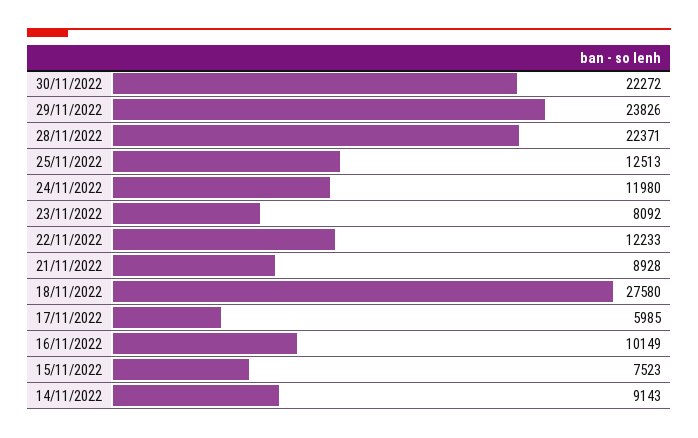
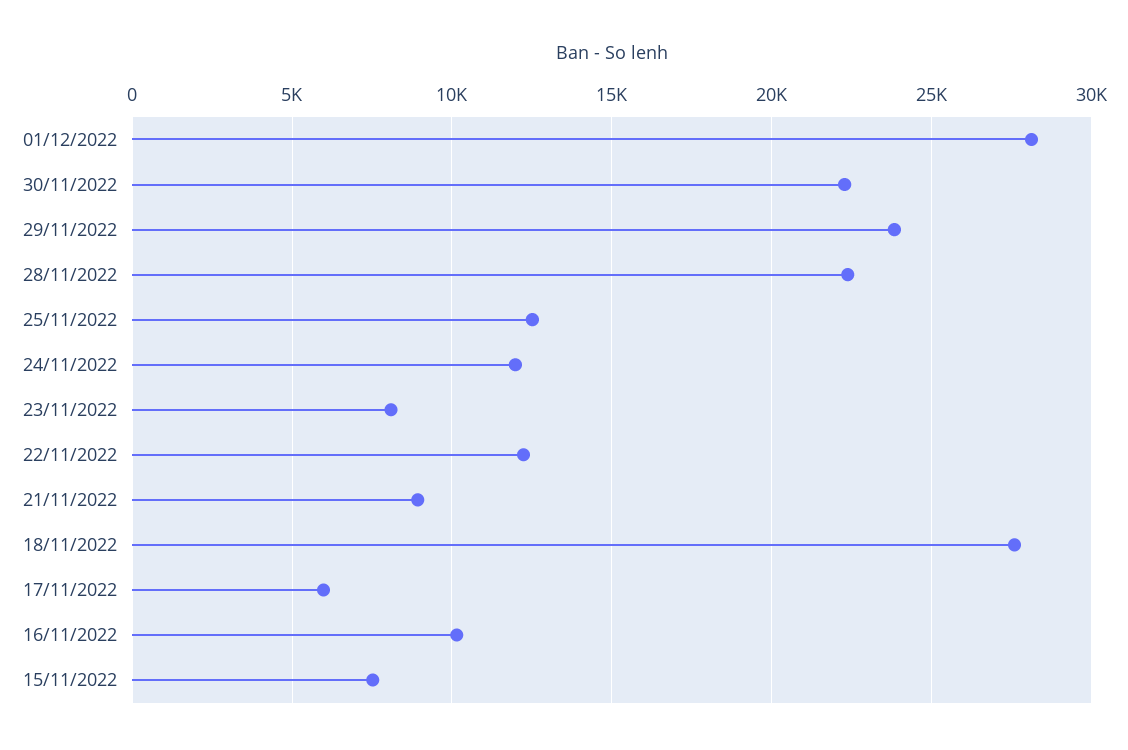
14/11/2022: 9143 -> none
01/12/2022: none -> 28000

